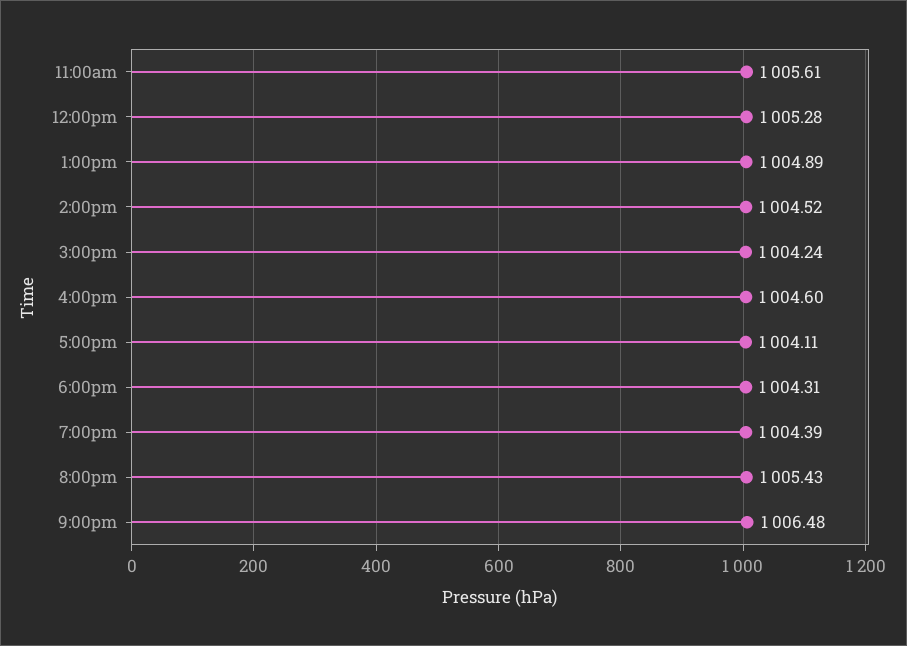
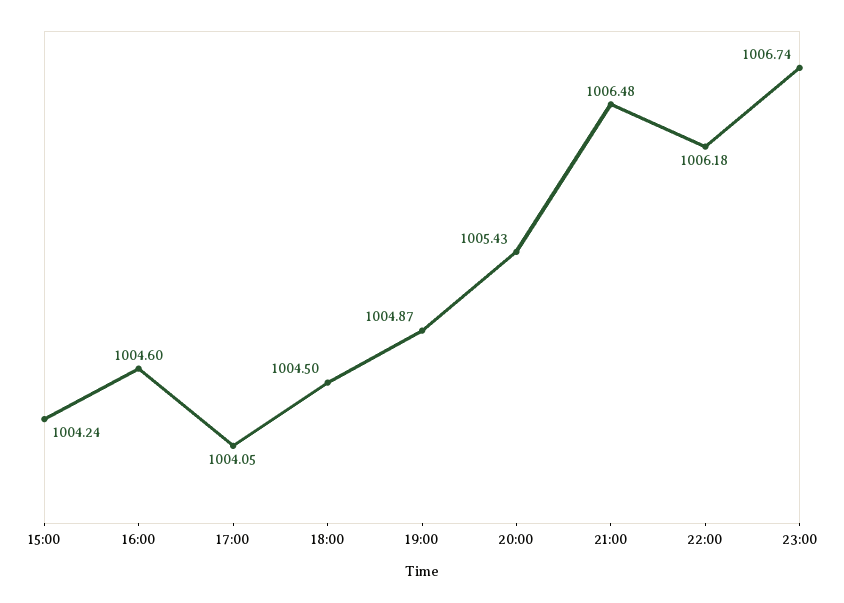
11:00am: 1005.61 -> none
12:00pm: 1005.28 -> none
1:00pm: 1004.89 -> none
2:00pm: 1004.52 -> none
5:00pm: 1004.11 -> 1004.05
6:00pm: 1004.31 -> 1004.5
7:00pm: 1004.39 -> 1004.87
22:00: none -> 1006.18
23:00: none -> 1006.74

